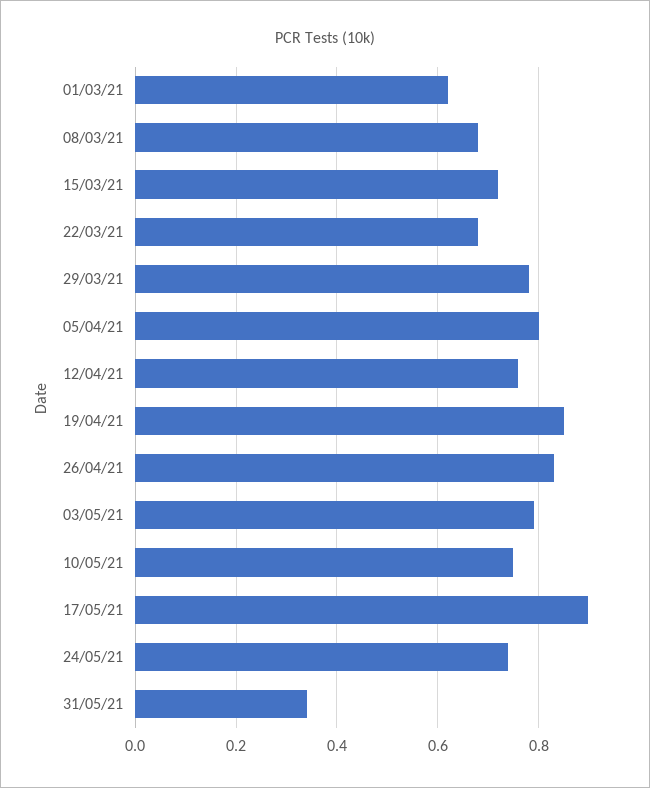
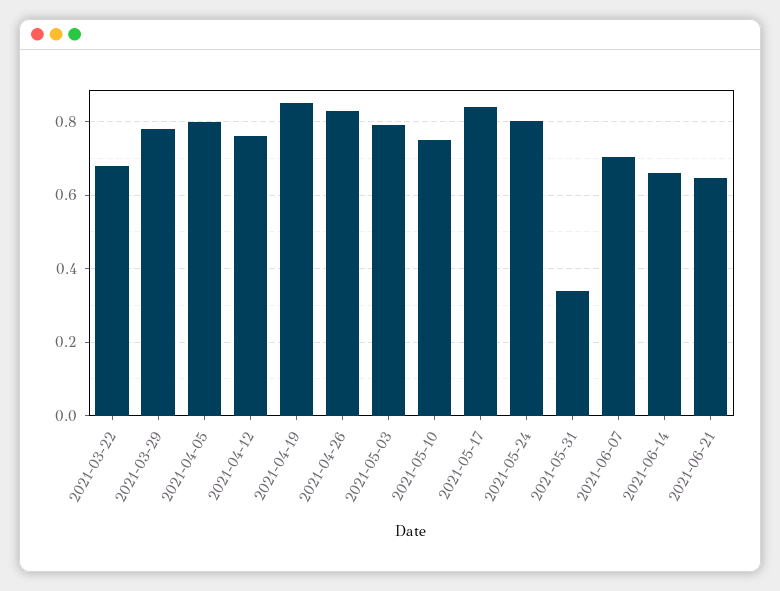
01/03/21: 0.62 -> none
08/03/21: 0.68 -> none
15/03/21: 0.72 -> none
17/05/21: 0.9 -> 0.84
24/05/21: 0.74 -> 0.8
2021-06-07: none -> 0.7
2021-06-14: none -> 0.66
2021-06-21: none -> 0.64

